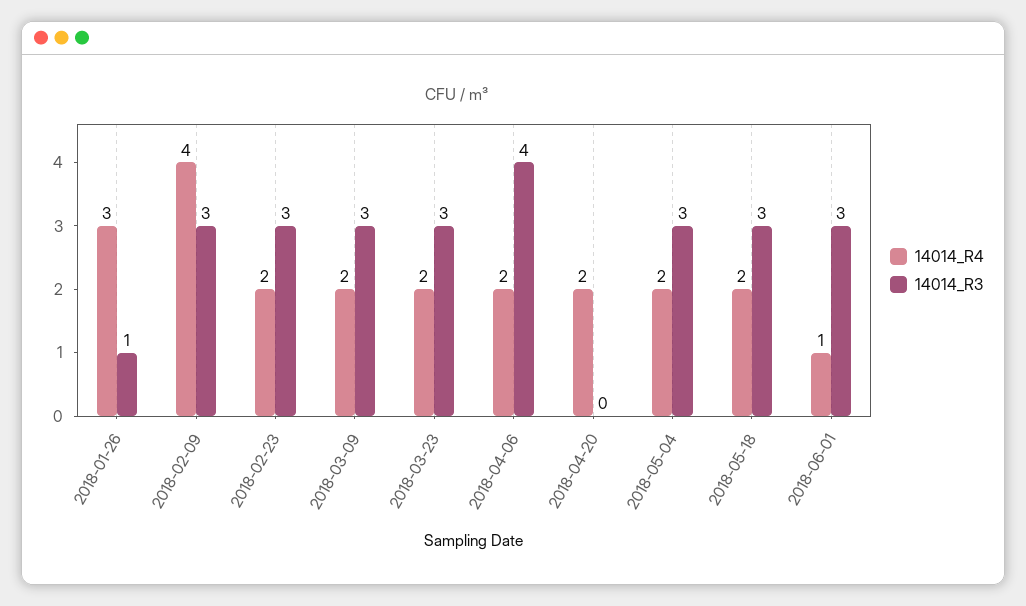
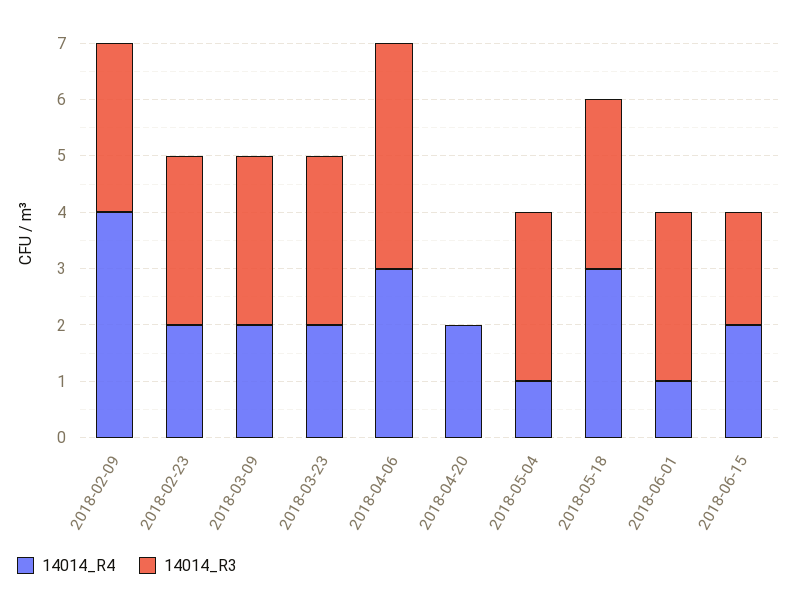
14014_R4, 2018-01-26: 3 -> none
14014_R3, 2018-01-26: 1 -> none
14014_R4, 2018-04-06: 2 -> 3
14014_R4, 2018-05-04: 2 -> 1
14014_R4, 2018-05-18: 2 -> 3
14014_R4, 2018-06-15: none -> 2
14014_R3, 2018-06-15: none -> 2

